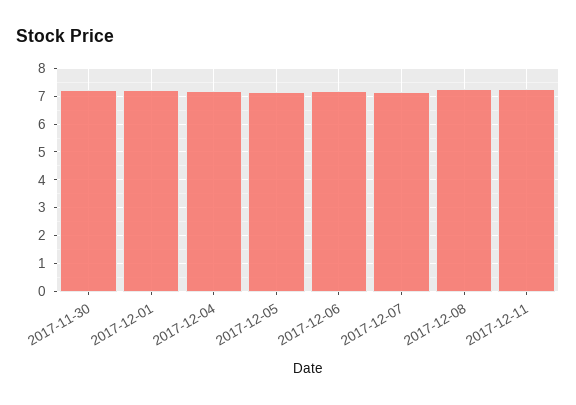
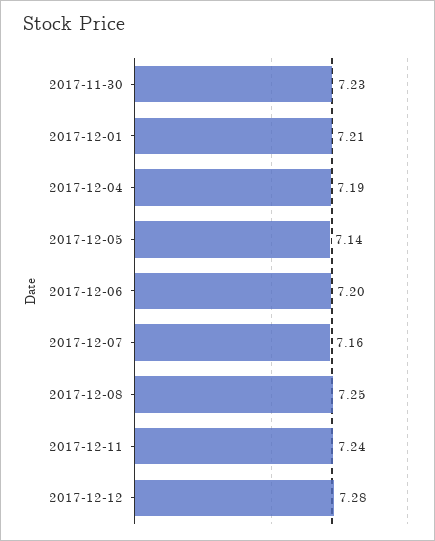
2017-12-12: none -> 7.28

